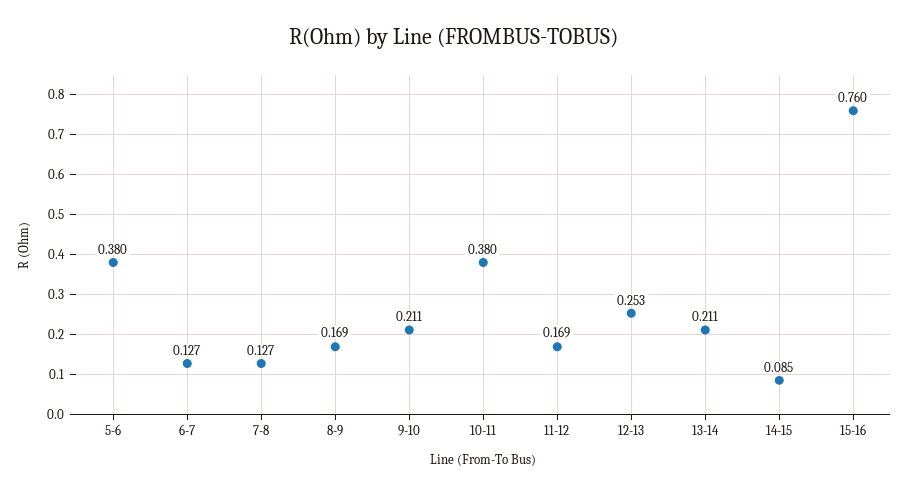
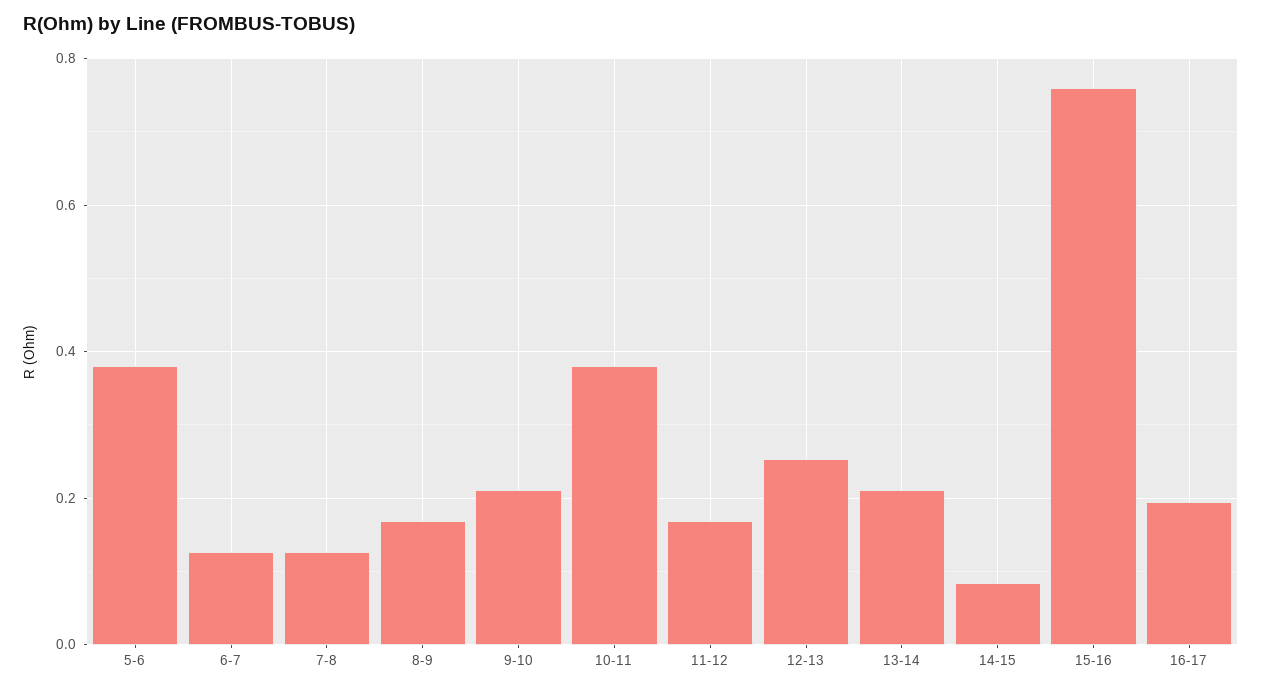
16-17: none -> 0.2

